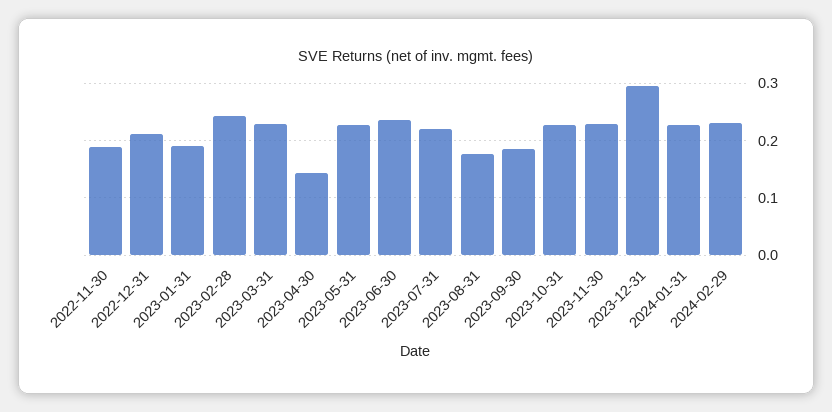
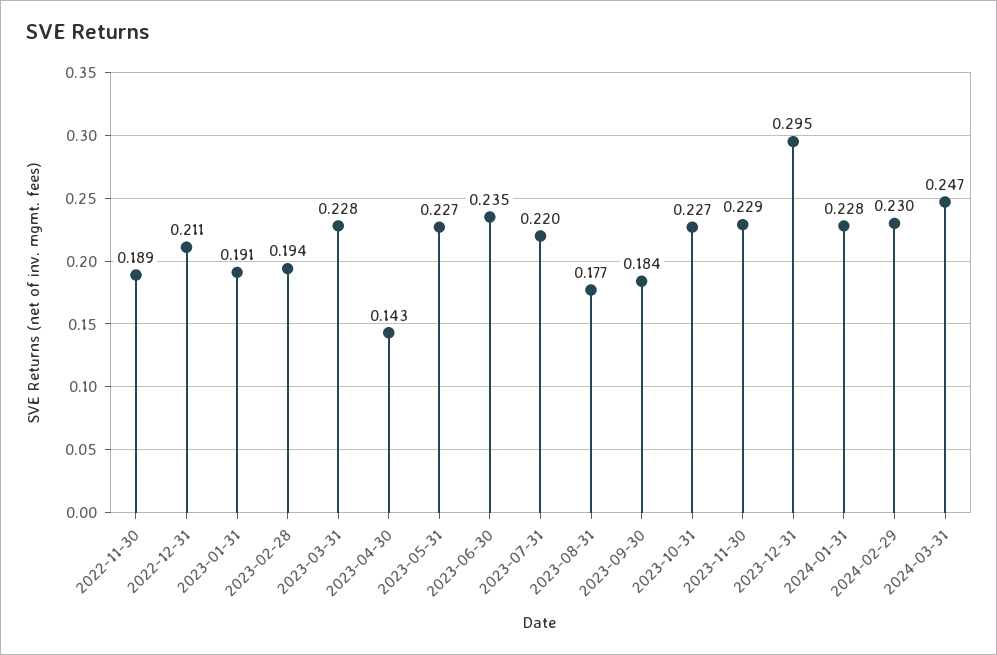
2023-02-28: 0.24 -> 0.194
2024-03-31: none -> 0.247

